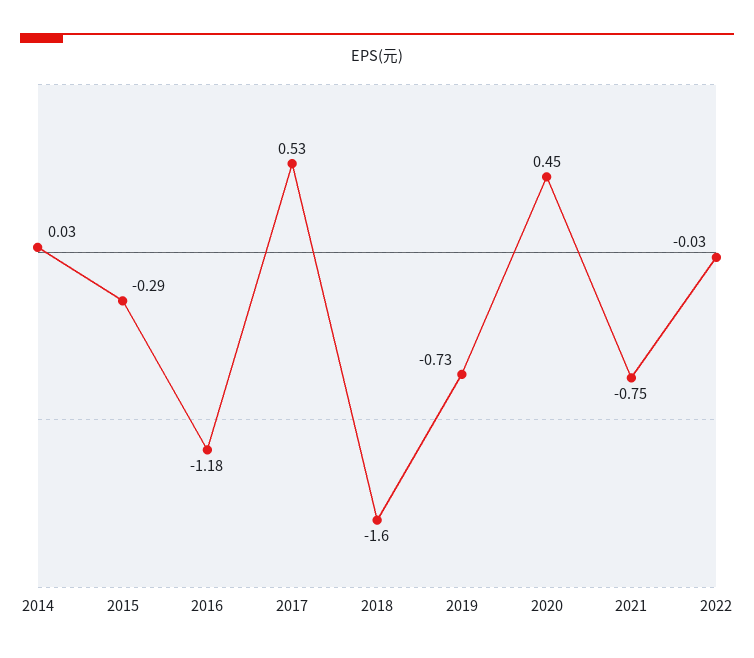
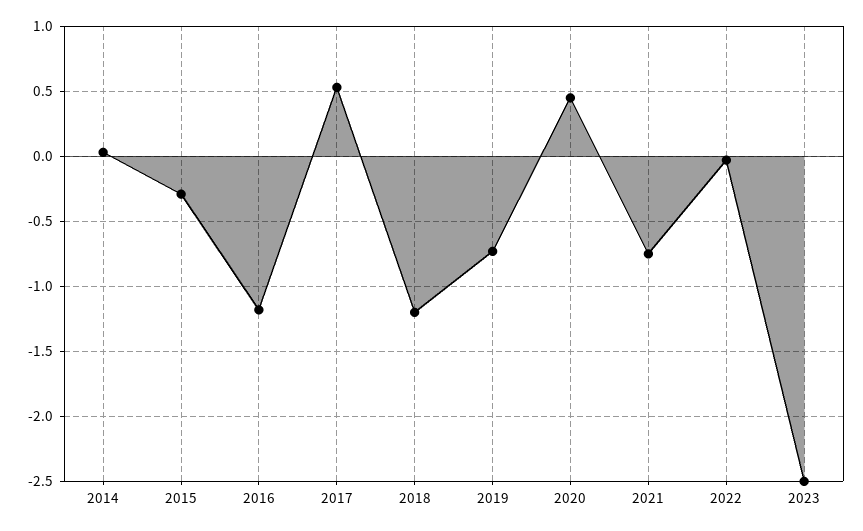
2018: -1.6 -> -1.2
2023: none -> -2.5

